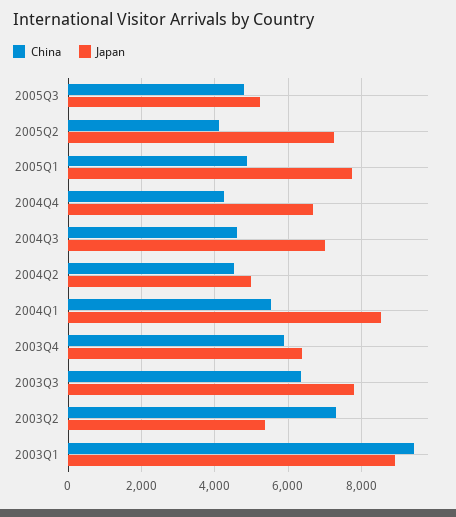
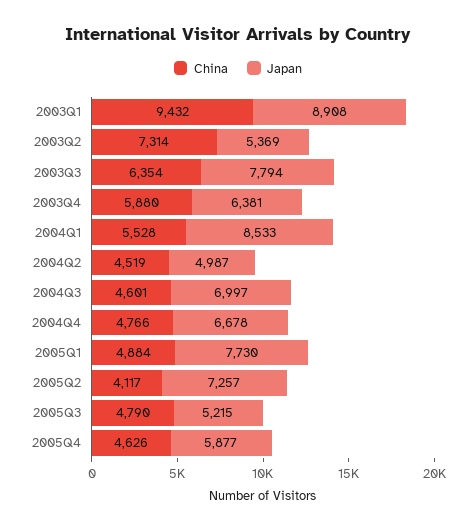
China, 2004Q4: 4200 -> 4766
China, 2005Q4: none -> 4626
Japan, 2005Q4: none -> 5877

